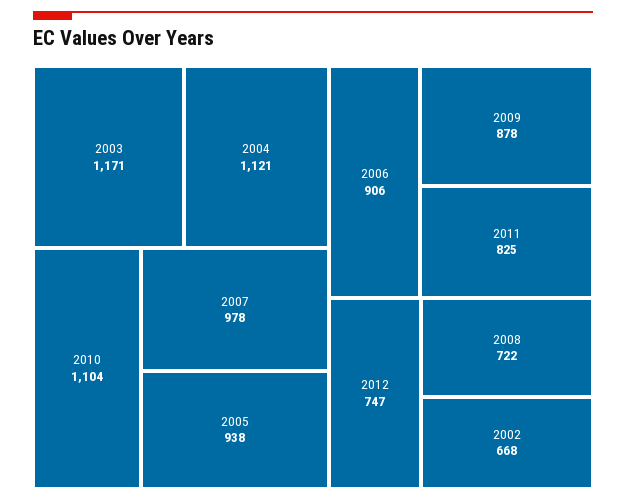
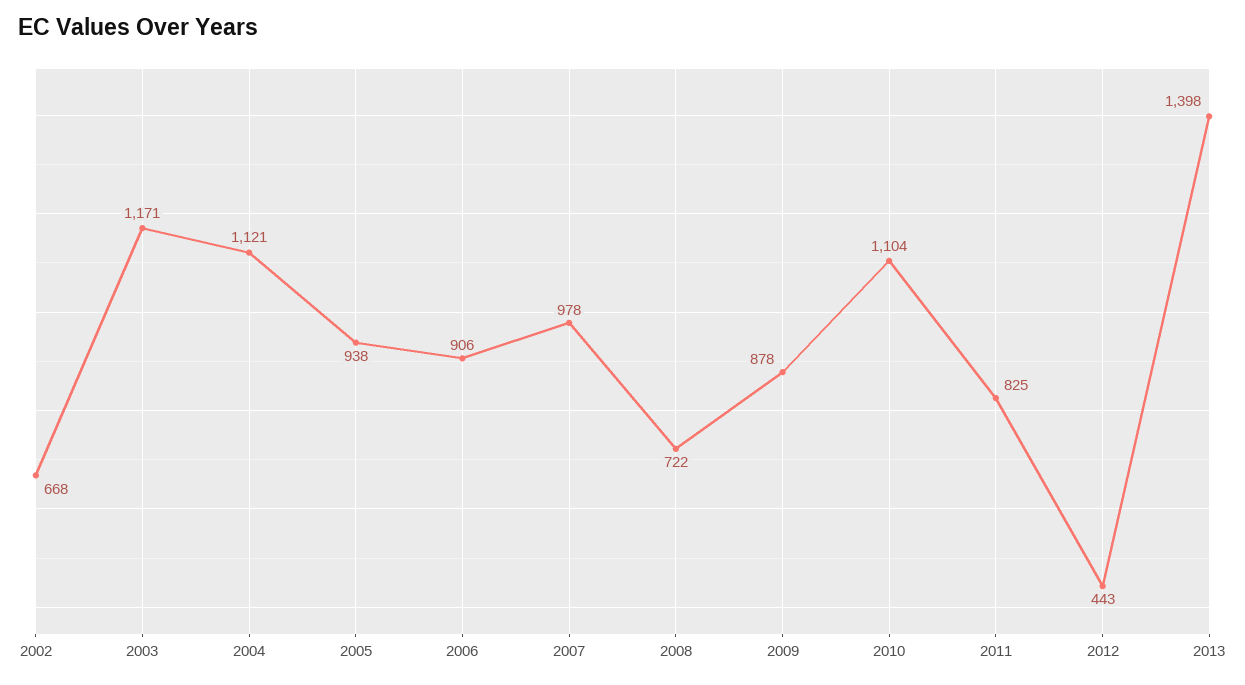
2012: 747 -> 443
2013: none -> 1398

